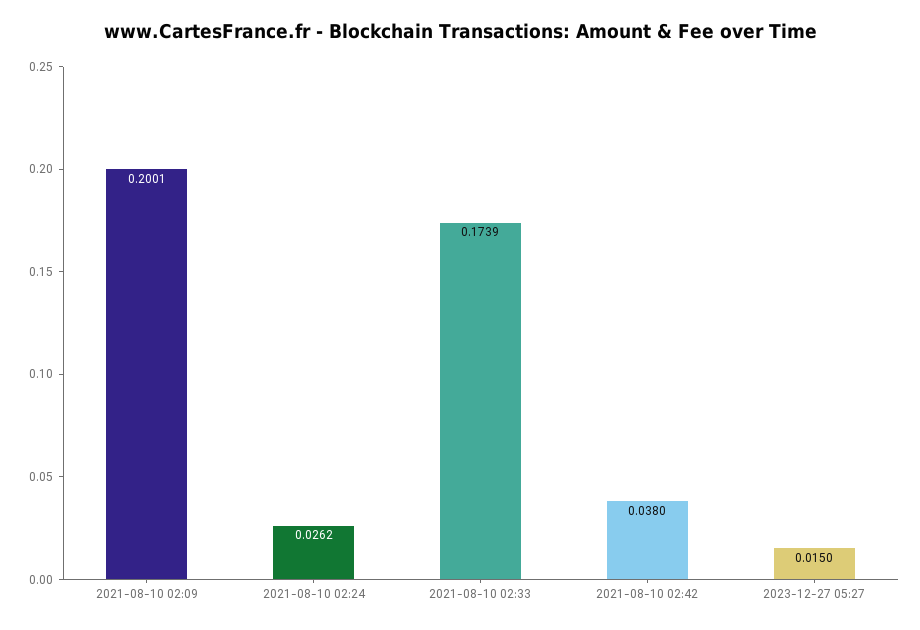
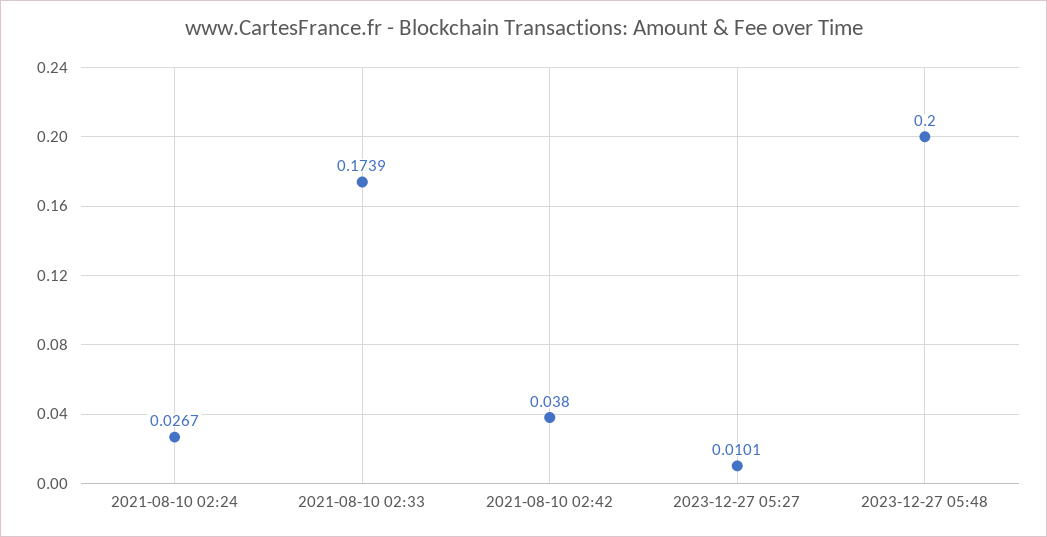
2021-08-10 02:09: 0.2001 -> none
2021-08-10 02:24: 0.0262 -> 0.0267
2023-12-27 05:27: 0.015 -> 0.0101
2023-12-27 05:48: none -> 0.2

